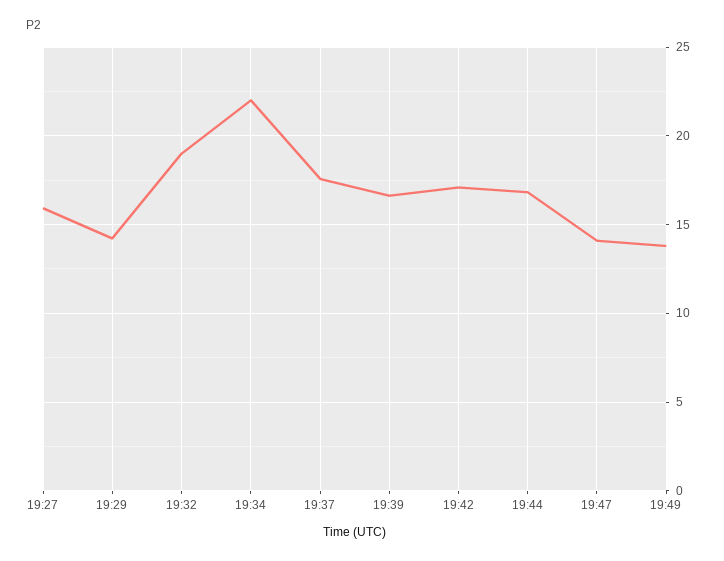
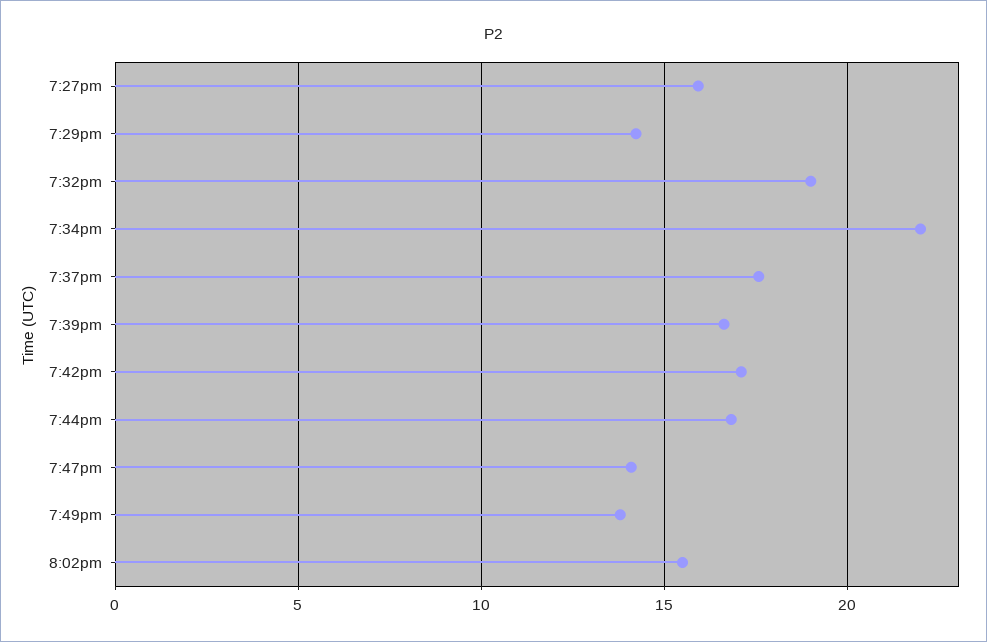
8:02pm: none -> 15.5

